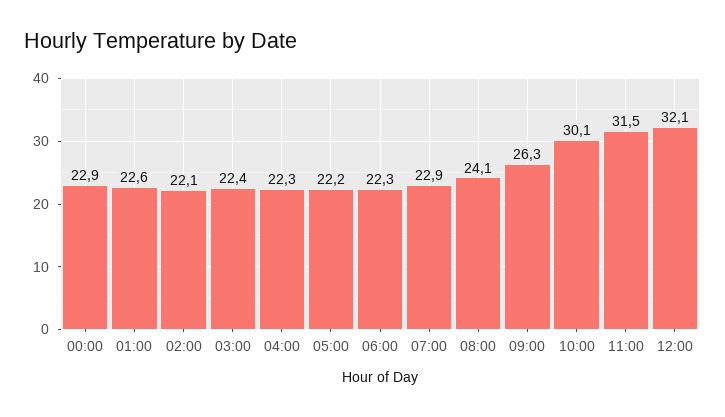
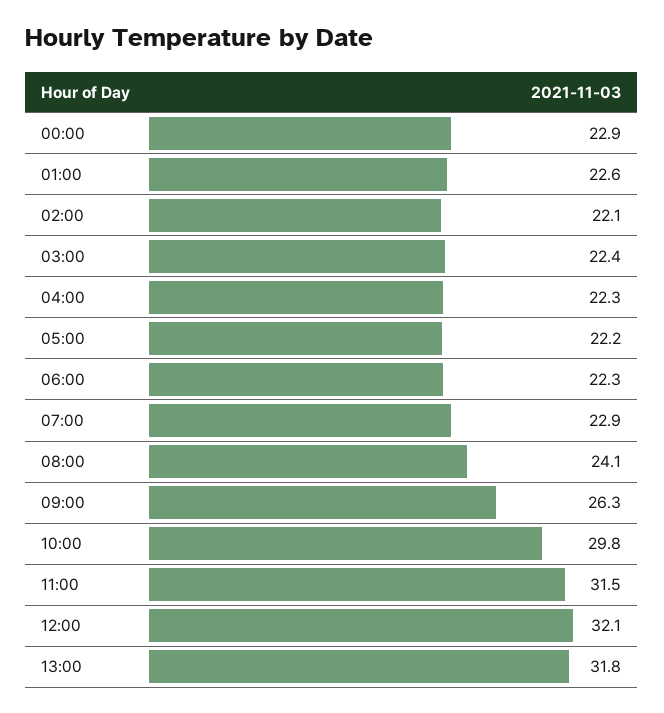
10:00: 30.1 -> 29.8
13:00: none -> 31.8

